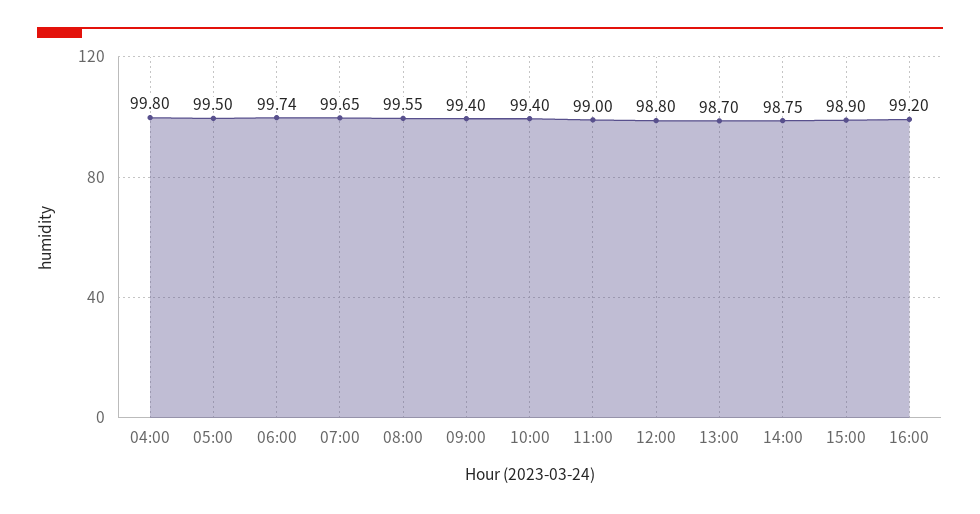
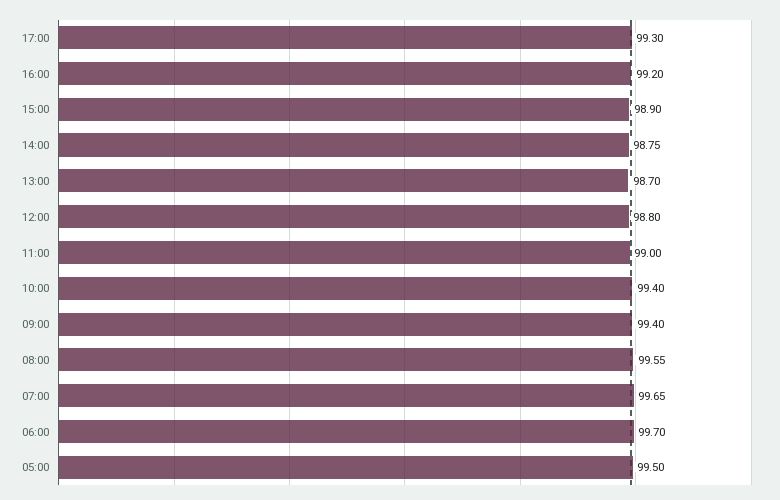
04:00: 99.8 -> none
06:00: 99.74 -> 99.7
17:00: none -> 99.3

